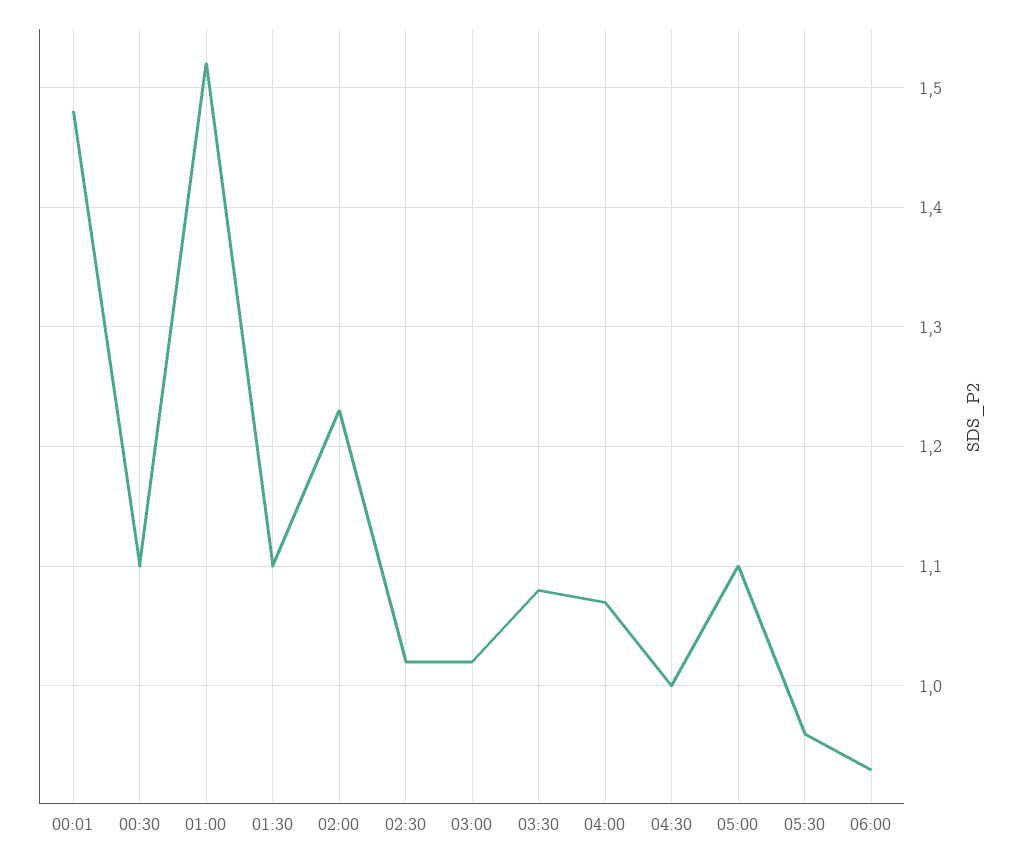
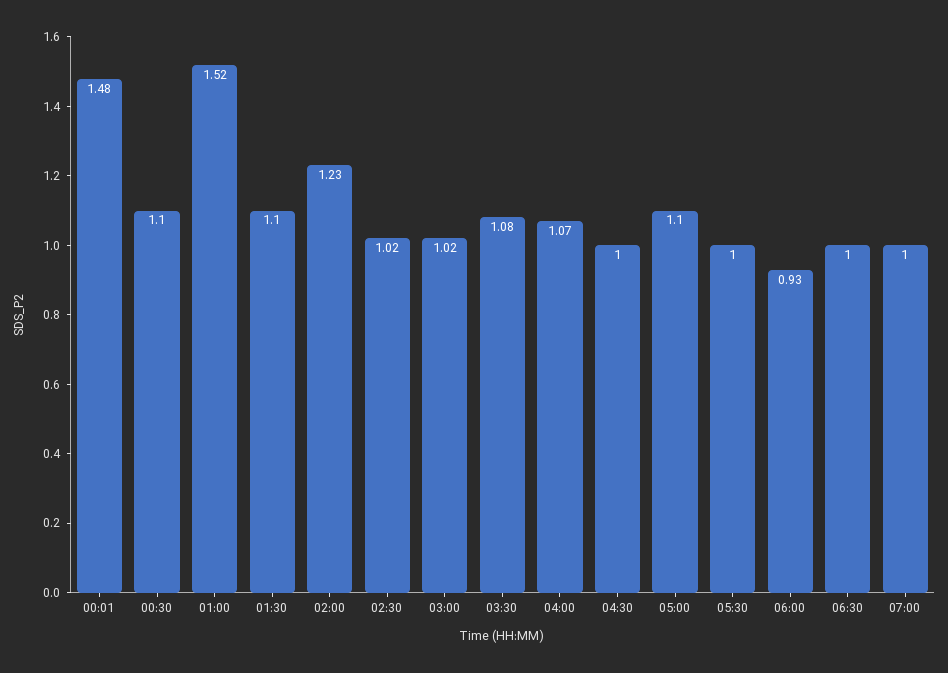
05:30: 0.96 -> 1
06:30: none -> 1
07:00: none -> 1

